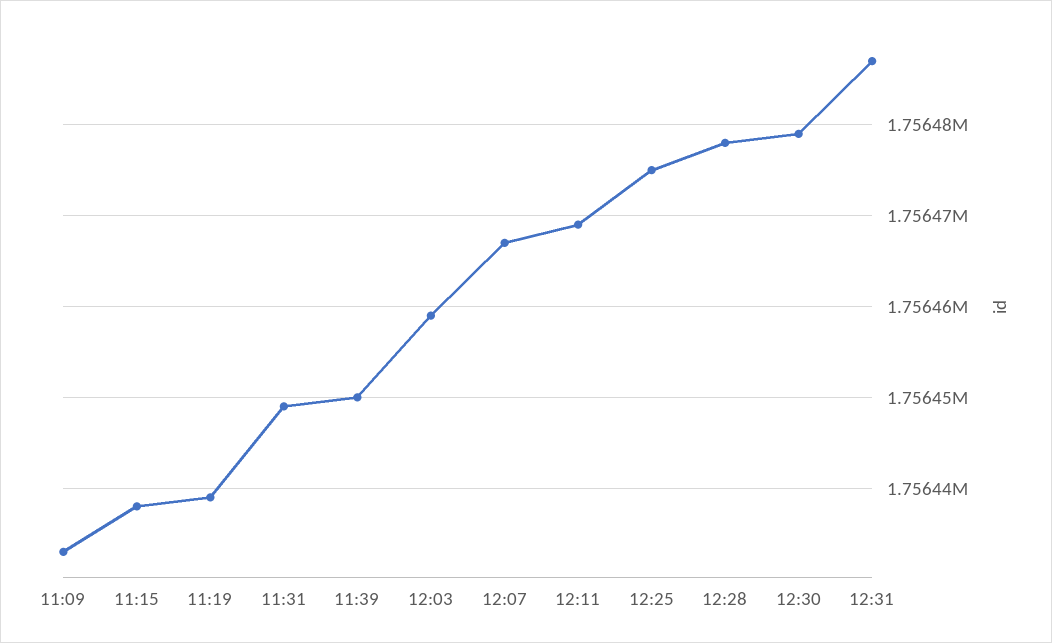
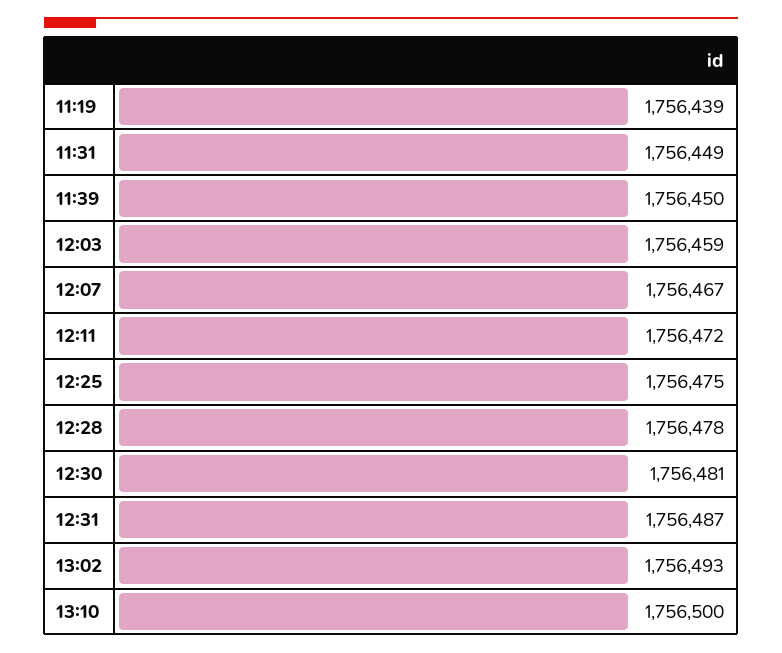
11:09: 1756433 -> none
11:15: 1756438 -> none
12:11: 1756469 -> 1756472
12:30: 1756479 -> 1756481
13:02: none -> 1756493
13:10: none -> 1756500

